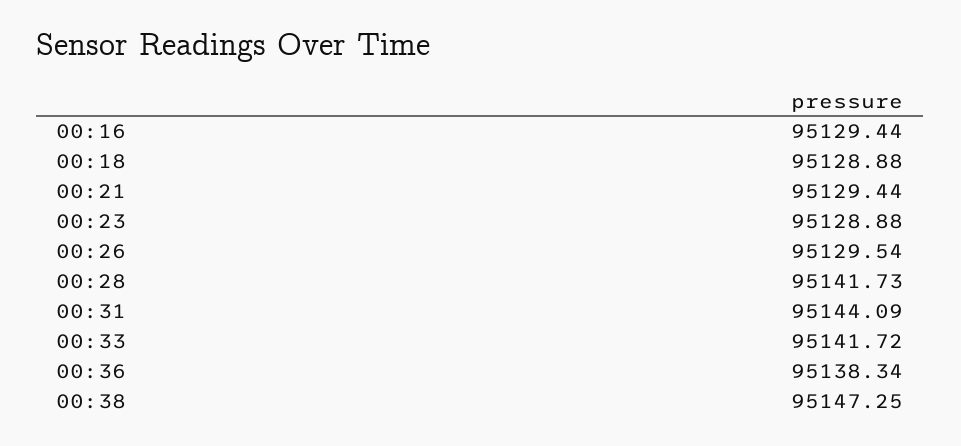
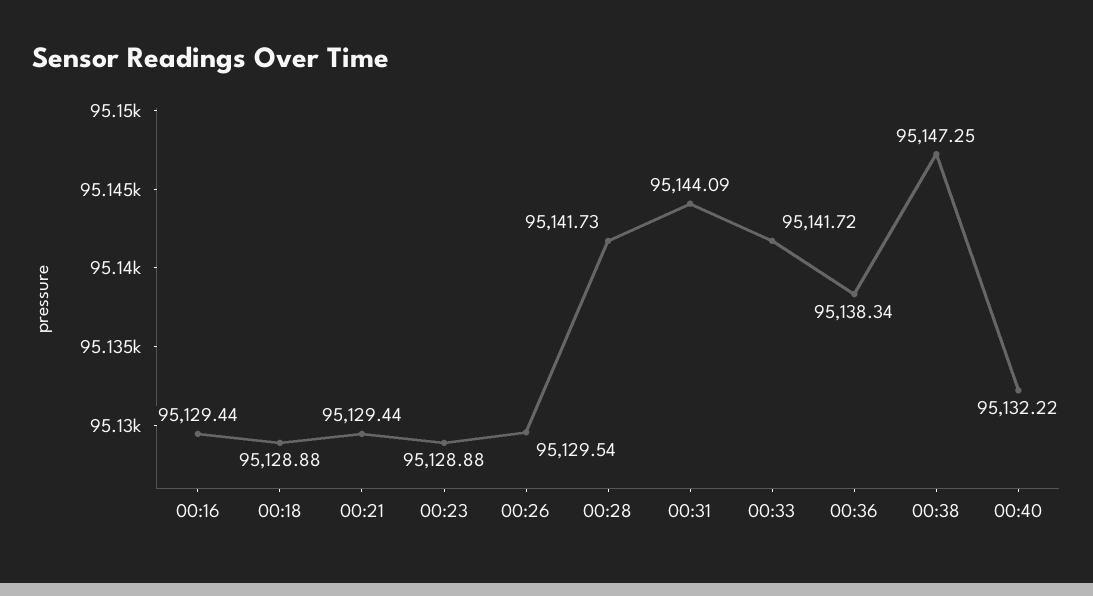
00:40: none -> 95132.22

